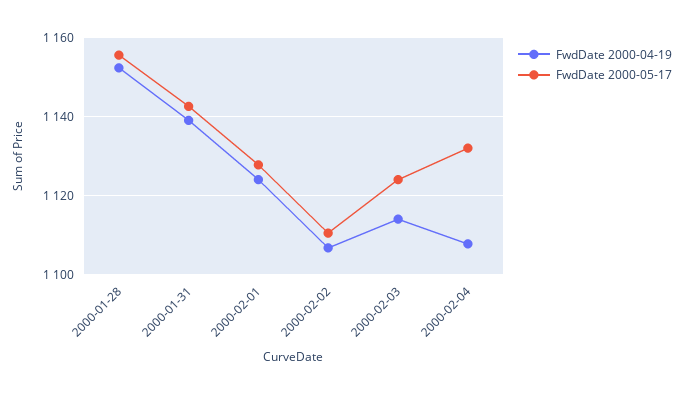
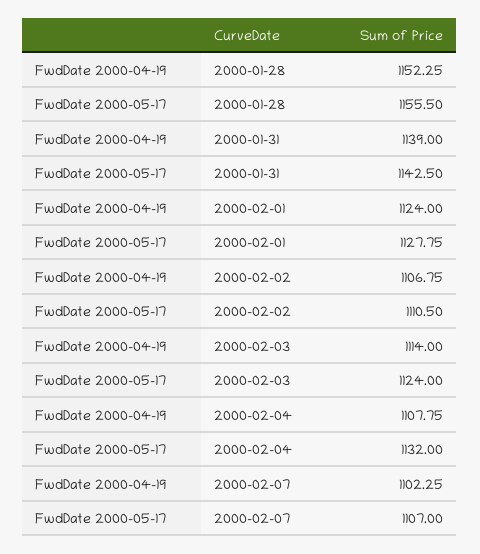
FwdDate 2000-04-19, 2000-02-07: none -> 1102.25
FwdDate 2000-05-17, 2000-02-07: none -> 1107

